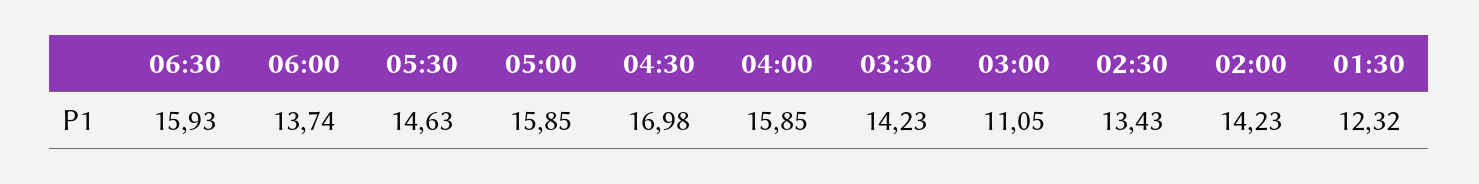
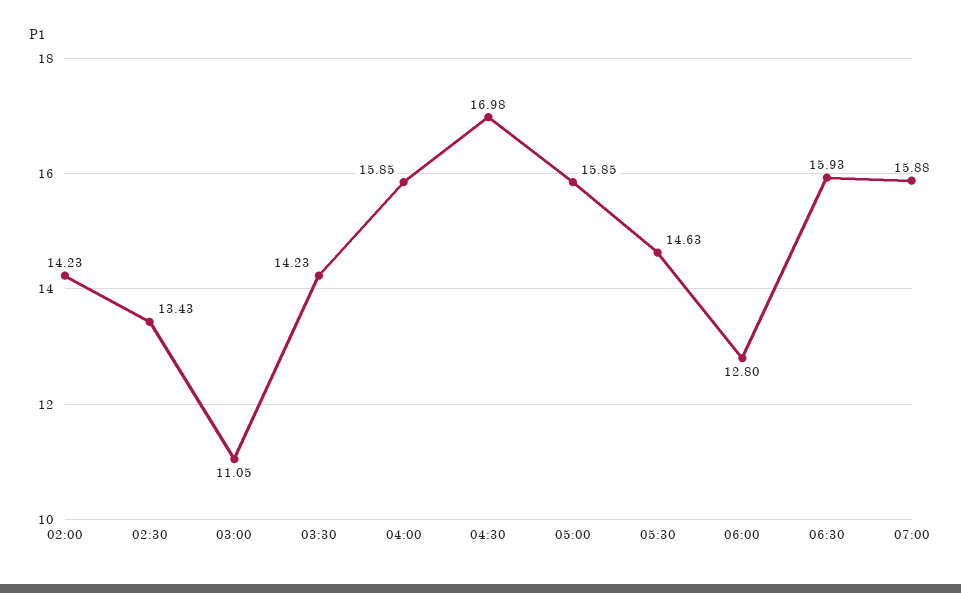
06:00: 13.74 -> 12.8
01:30: 12.32 -> none
07:00: none -> 15.88

